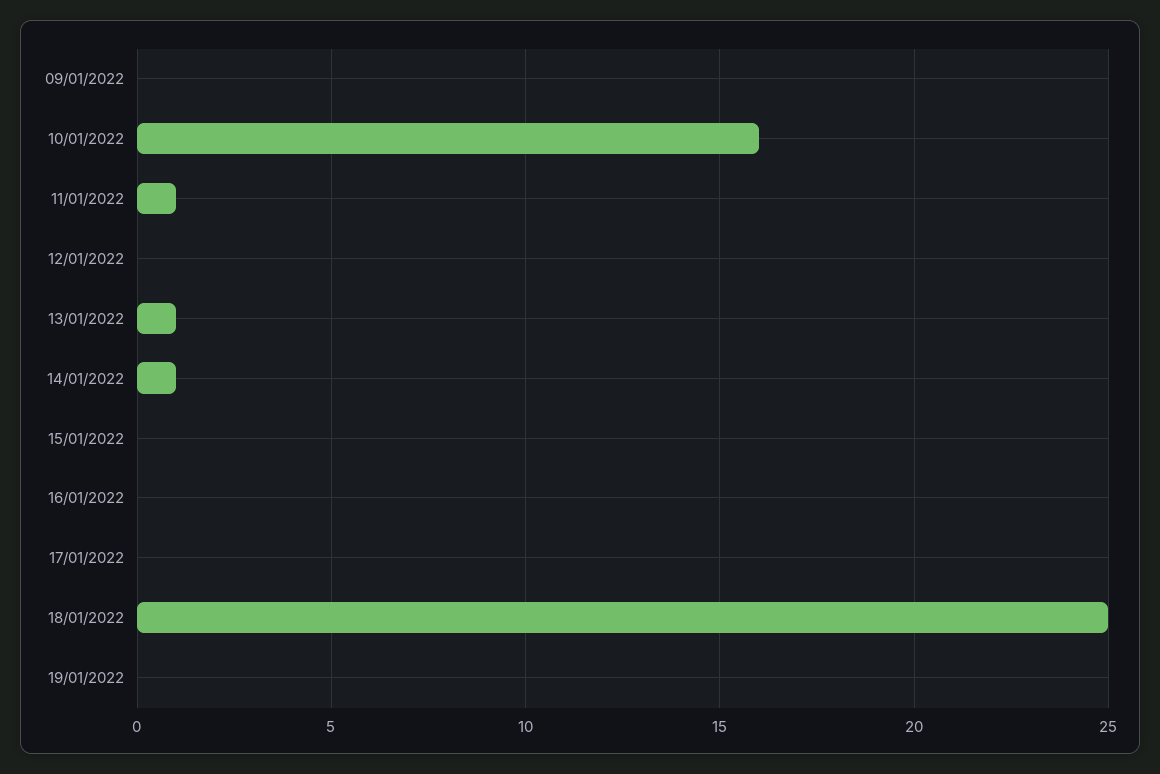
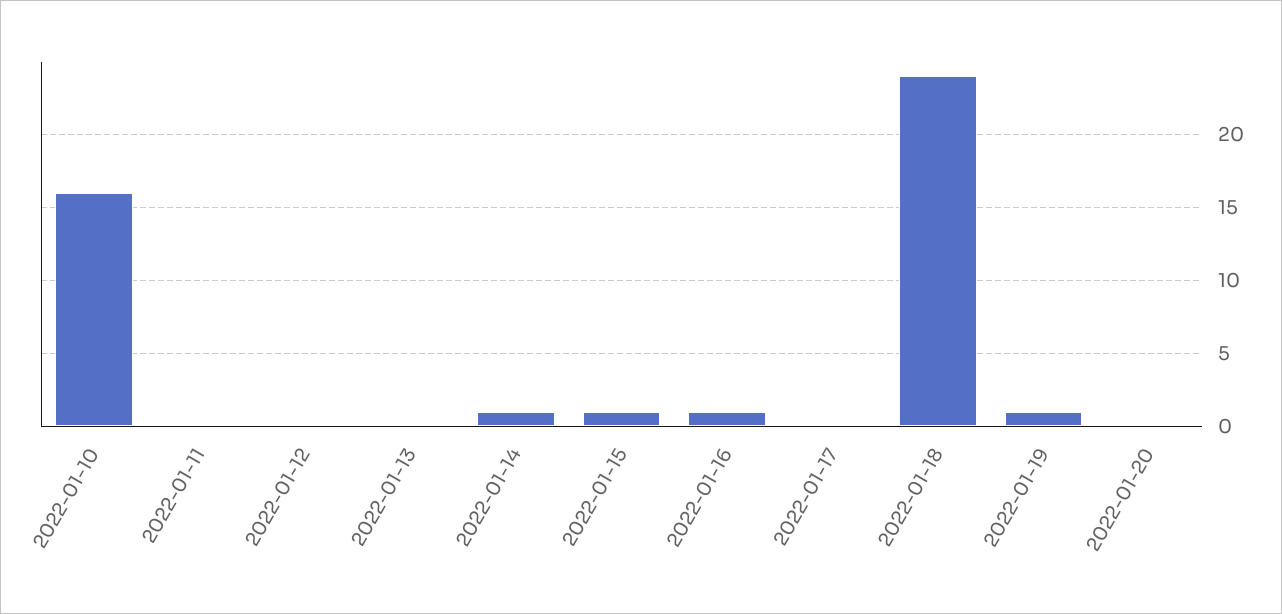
09/01/2022: 0 -> none
11/01/2022: 1 -> 0
13/01/2022: 1 -> 0
15/01/2022: 0 -> 1
16/01/2022: 0 -> 1
18/01/2022: 25 -> 24
19/01/2022: 0 -> 1
2022-01-20: none -> 0

